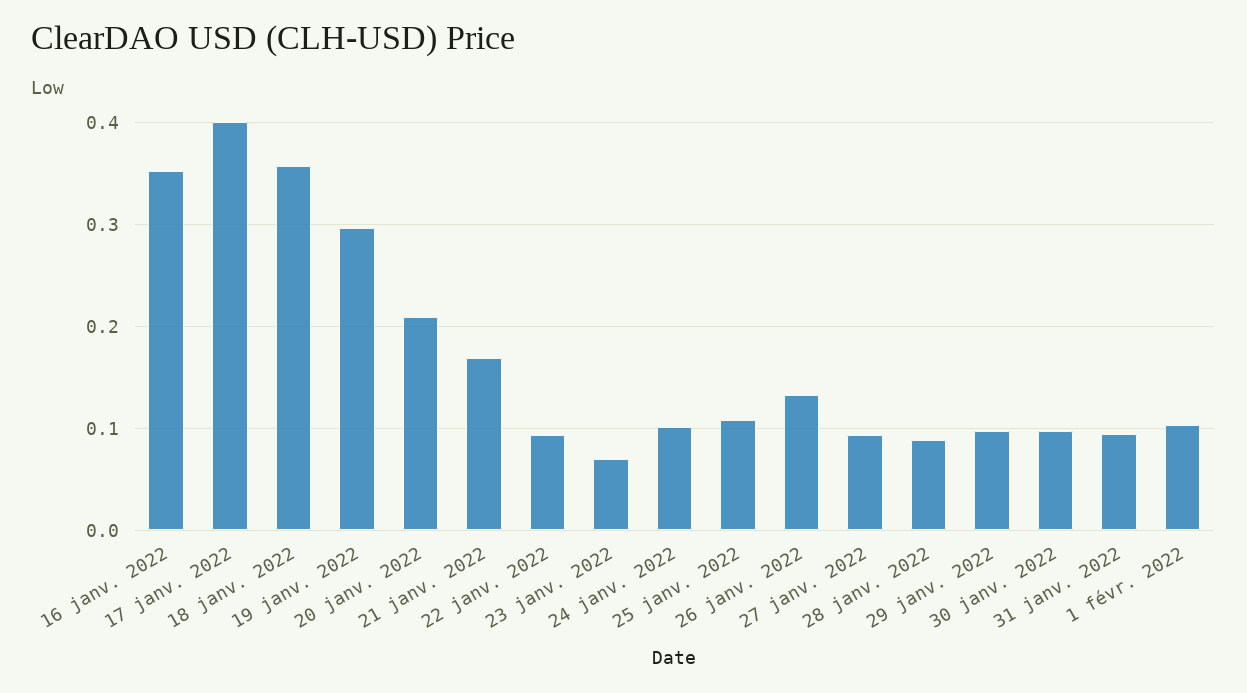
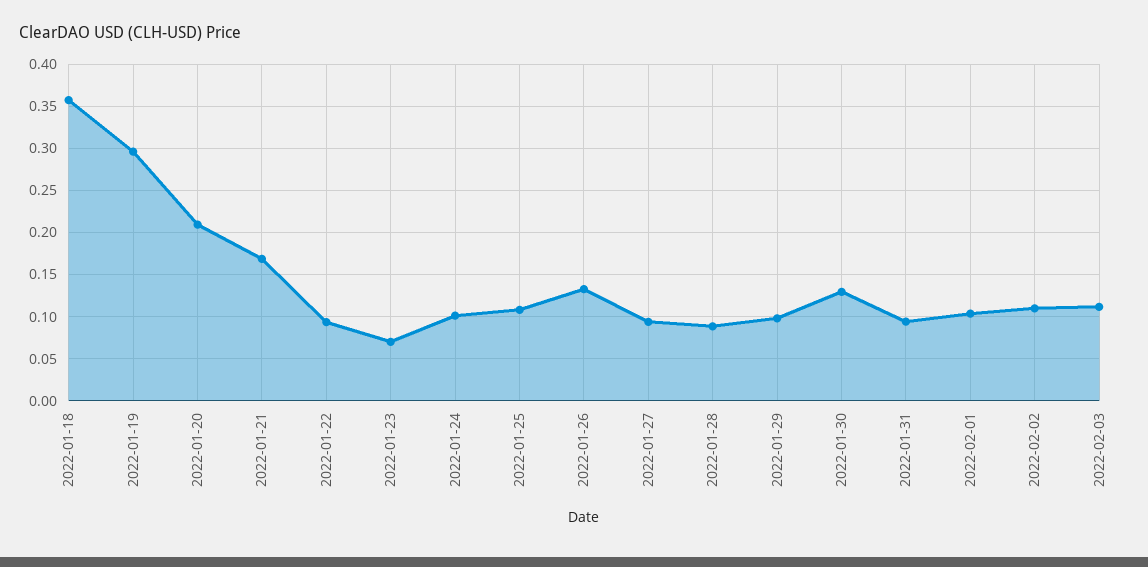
16 janv. 2022: 0.35 -> none
17 janv. 2022: 0.4 -> none
30 janv. 2022: 0.1 -> 0.13
2022-02-02: none -> 0.11
2022-02-03: none -> 0.11

